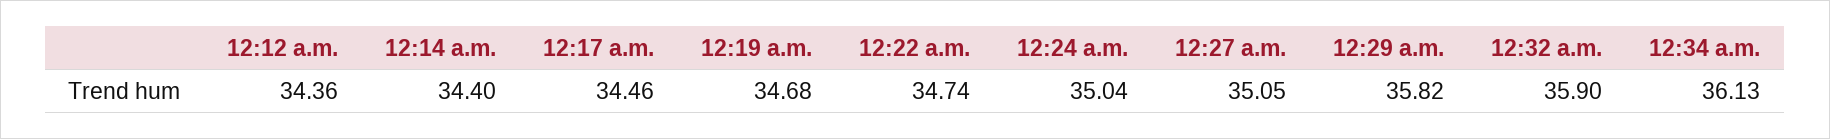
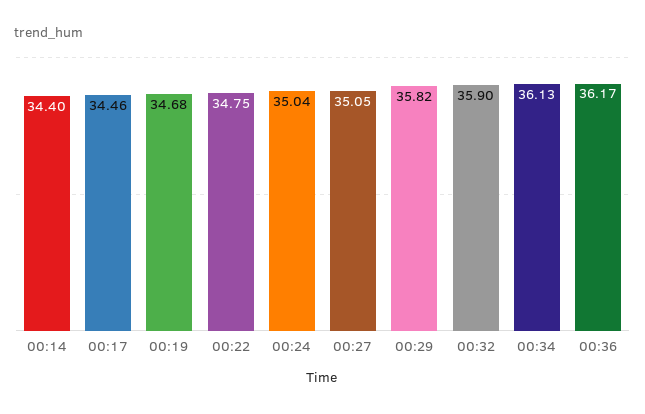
12:12 a.m.: 34.36 -> none
12:22 a.m.: 34.74 -> 34.75
00:36: none -> 36.17

